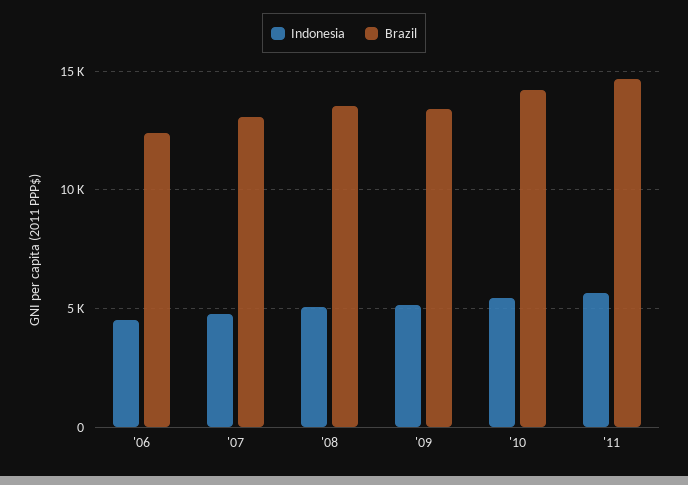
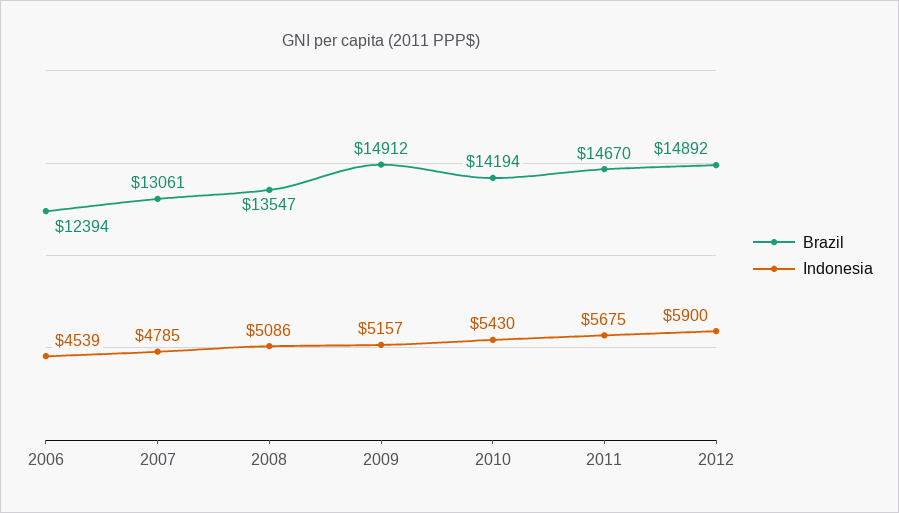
Brazil, '09: 13500 -> 14912
Brazil, 2012: none -> 14892
Indonesia, 2012: none -> 5900

